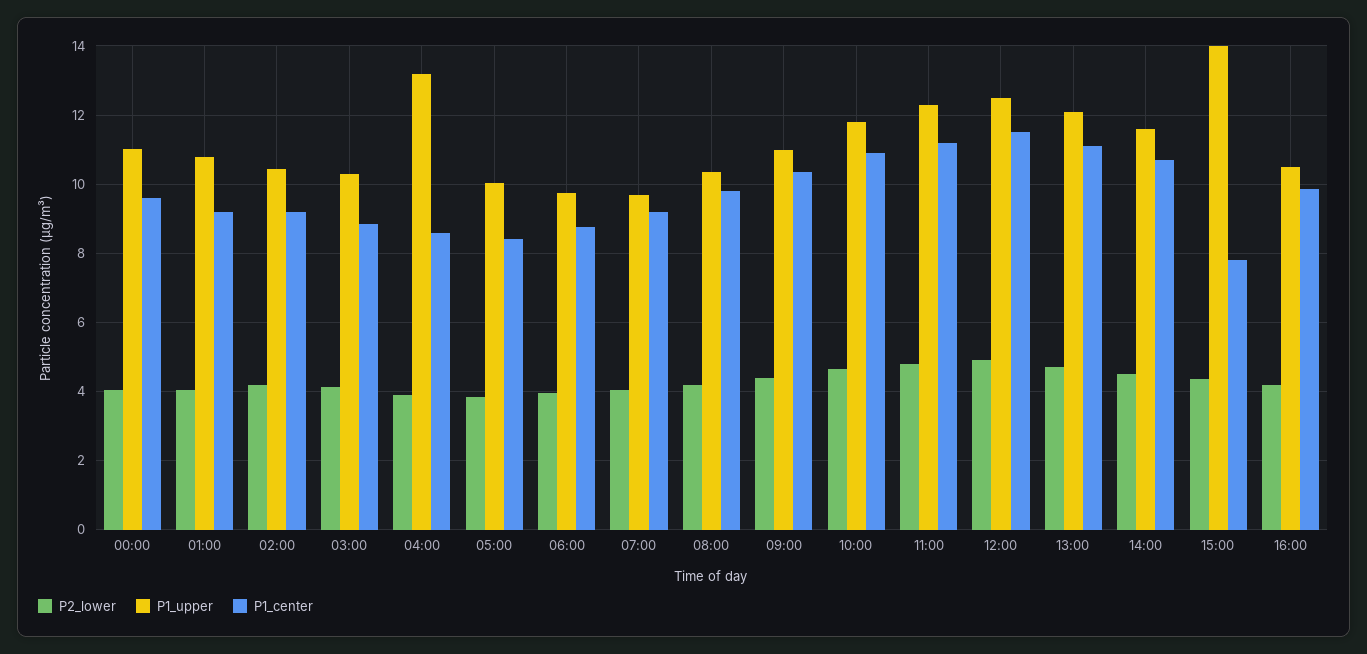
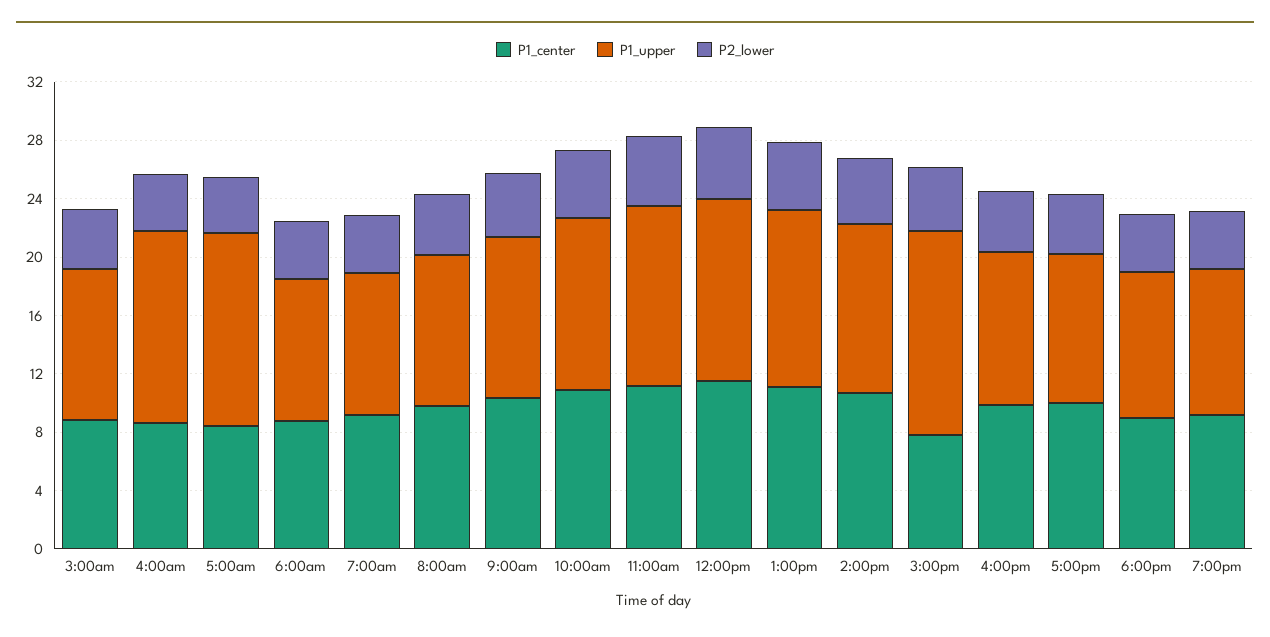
P2_lower, 00:00: 4 -> none
P1_upper, 00:00: 11 -> none
P1_center, 00:00: 9.6 -> none
P2_lower, 01:00: 4 -> none
P1_upper, 01:00: 10.8 -> none
P1_center, 01:00: 9.2 -> none
P2_lower, 02:00: 4.2 -> none
P1_upper, 02:00: 10.4 -> none
P1_center, 02:00: 9.2 -> none
P1_upper, 05:00: 10 -> 13
P1_center, 5:00pm: none -> 10
P1_upper, 5:00pm: none -> 10
P2_lower, 5:00pm: none -> 4
P1_center, 6:00pm: none -> 9
P1_upper, 6:00pm: none -> 10
P2_lower, 6:00pm: none -> 4
P1_center, 7:00pm: none -> 9
P1_upper, 7:00pm: none -> 10
P2_lower, 7:00pm: none -> 4

